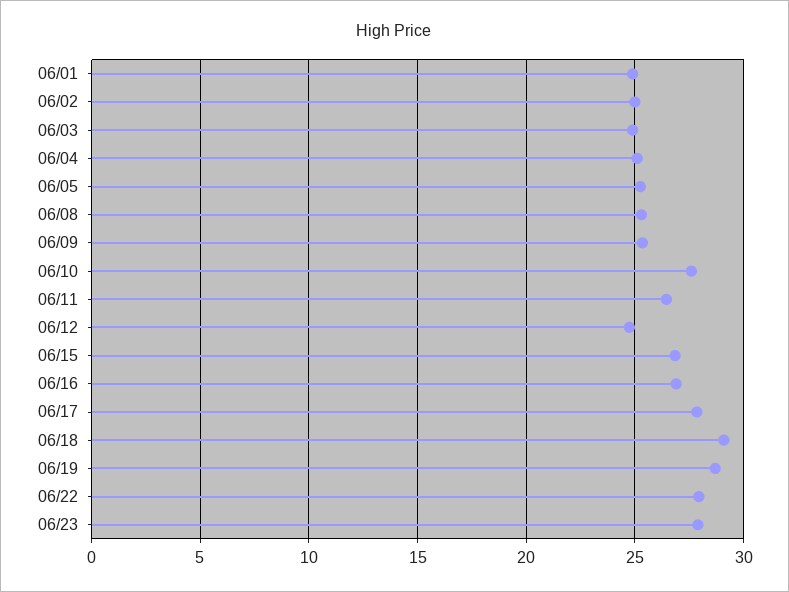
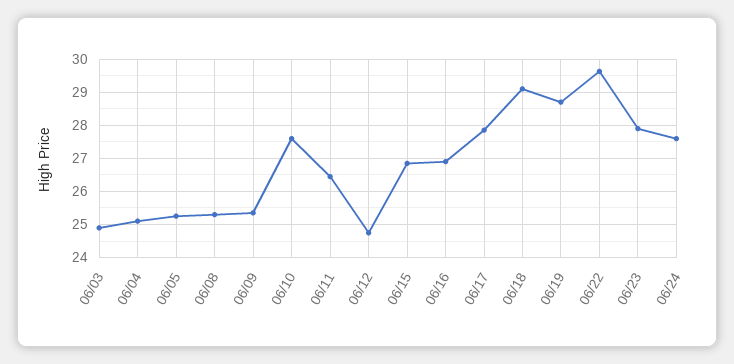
06/01: 25 -> none
06/02: 25 -> none
06/22: 28 -> 29.6
06/24: none -> 27.6

